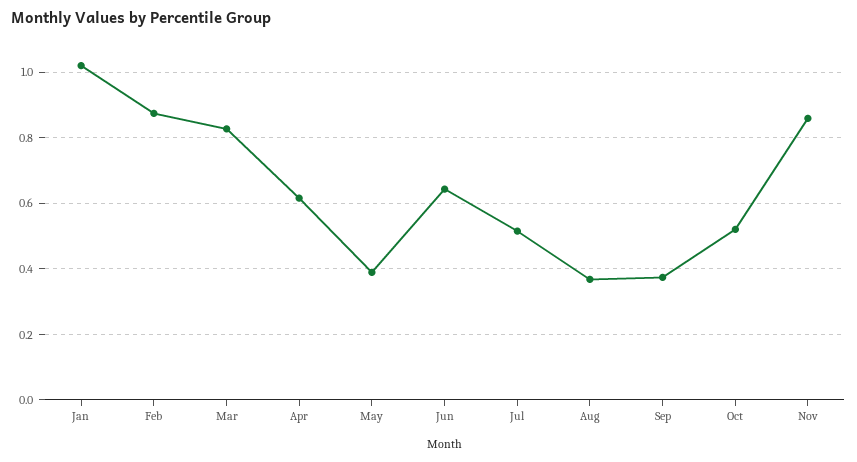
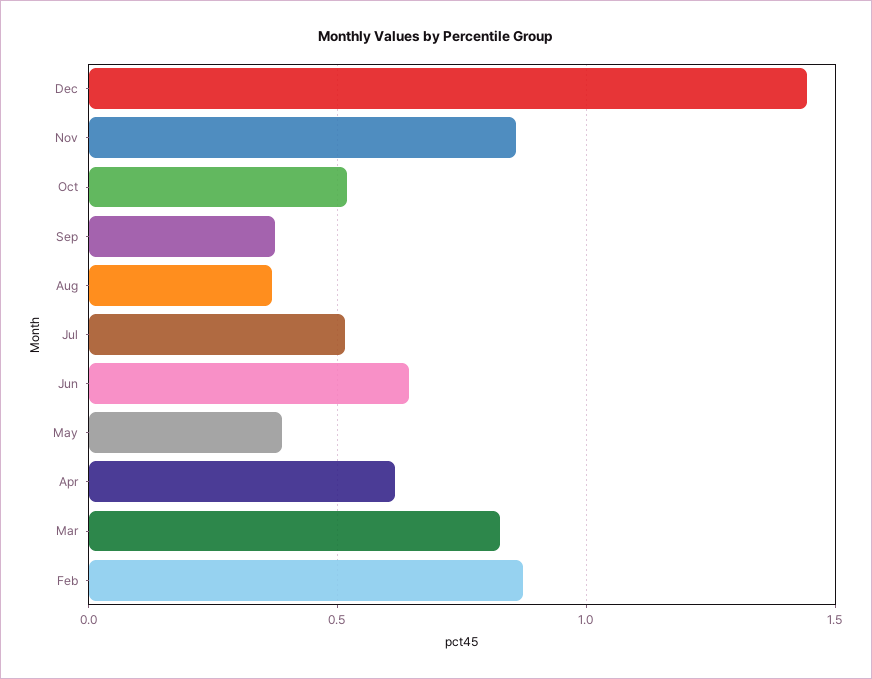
Jan: 1.02 -> none
Dec: none -> 1.45

